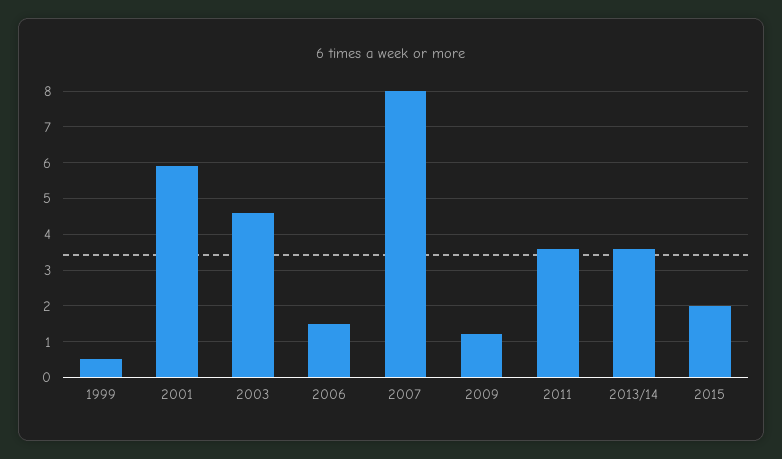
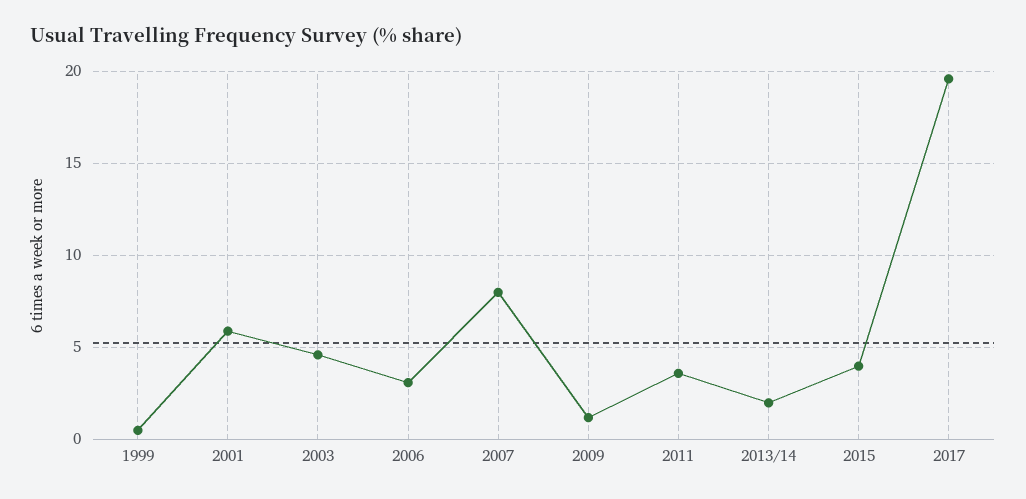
2006: 1.5 -> 3
2013/14: 3.5 -> 2
2015: 2 -> 4
2017: none -> 19.5

